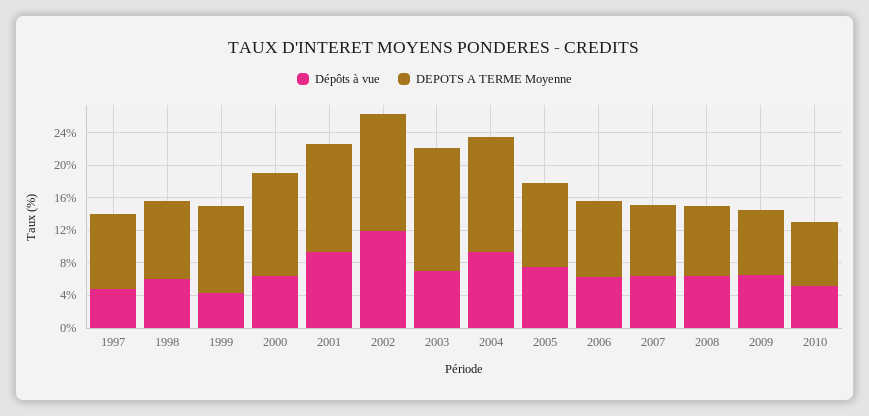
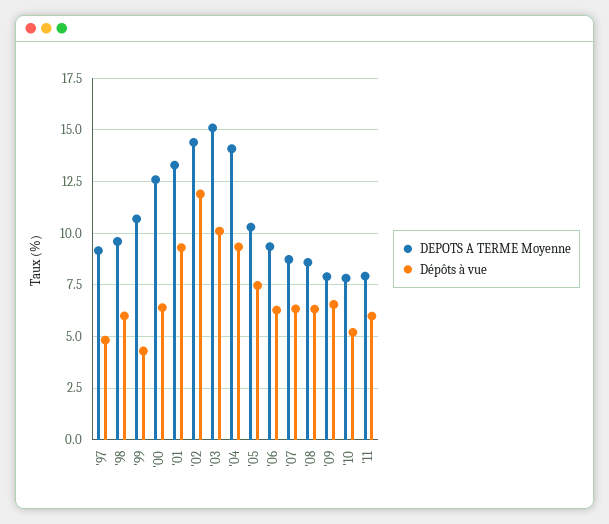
Dépôts à vue, 2003: 7 -> 10
DEPOTS A TERME Moyenne, '11: none -> 8
Dépôts à vue, '11: none -> 6

